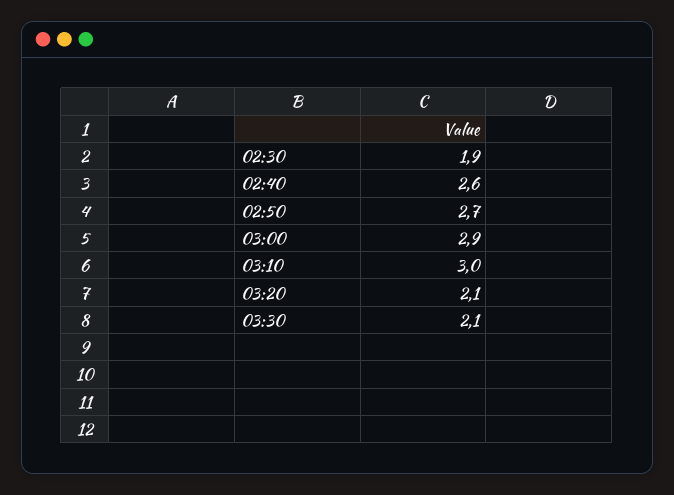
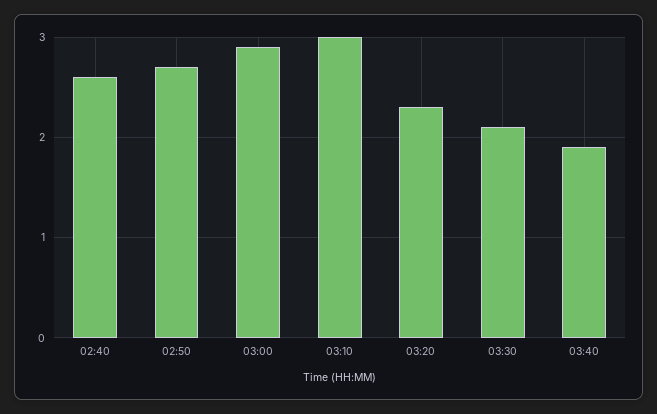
02:30: 1.9 -> none
03:20: 2.1 -> 2.3
03:40: none -> 1.9

